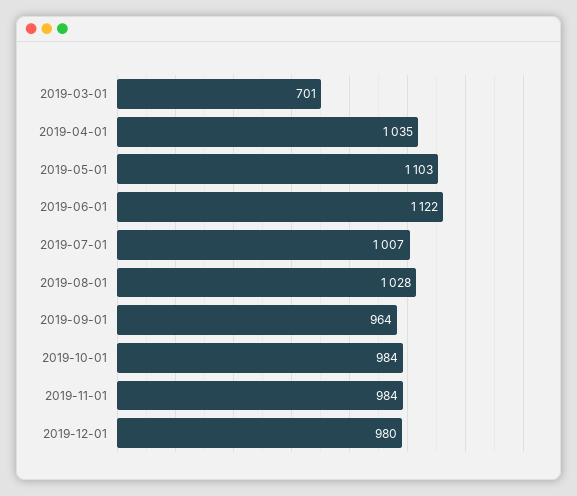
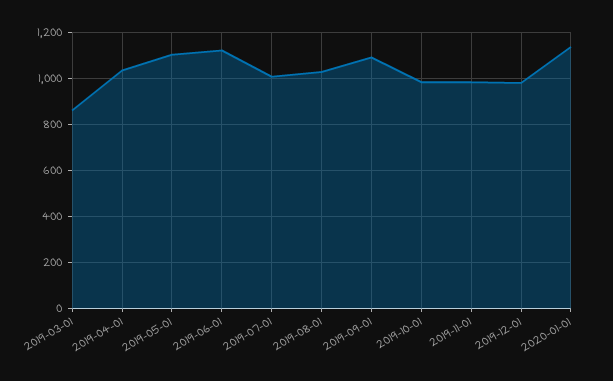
2019-03-01: 701 -> 850
2019-09-01: 964 -> 1100
2020-01-01: none -> 1150

